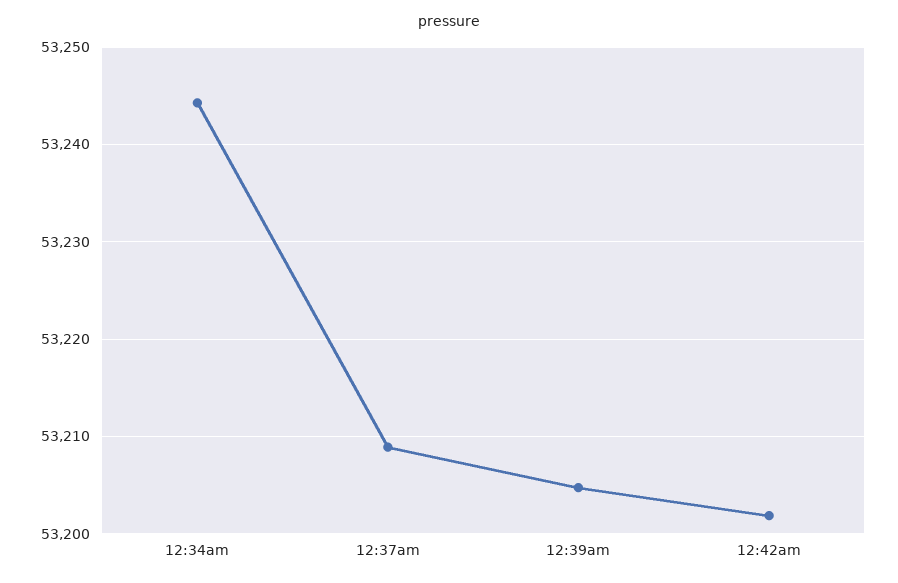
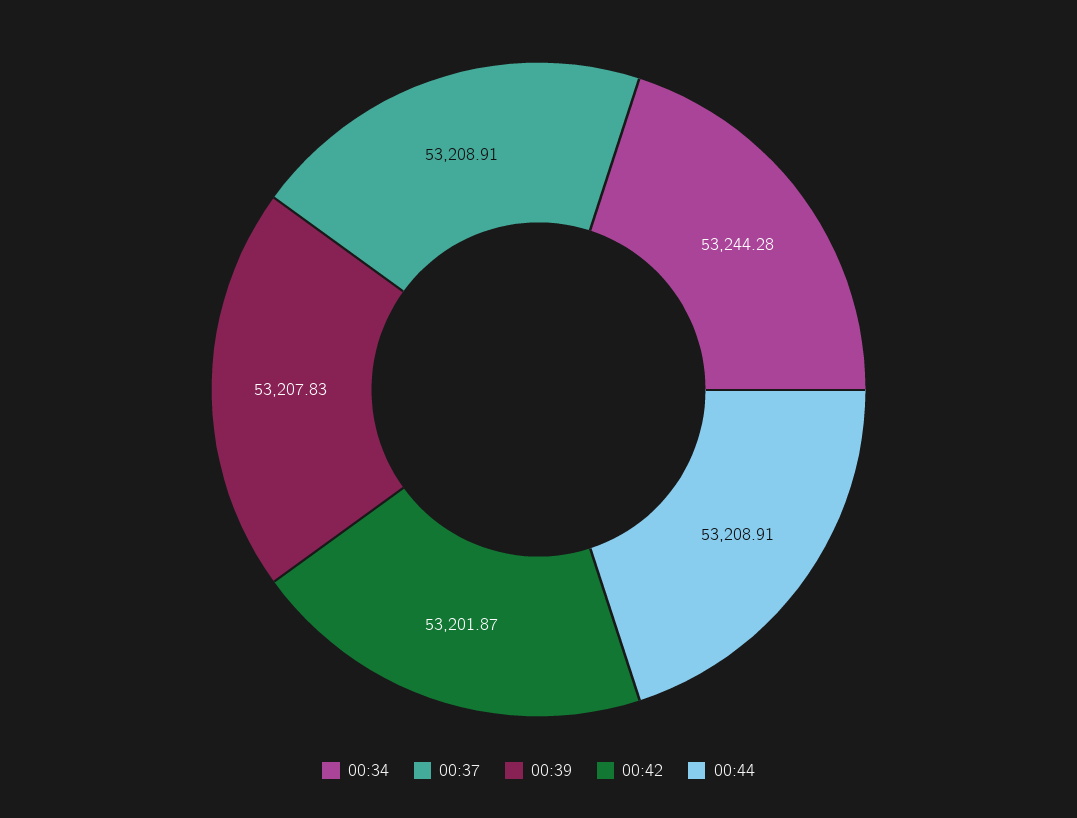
12:39am: 53205 -> 53207.83
00:44: none -> 53208.91

